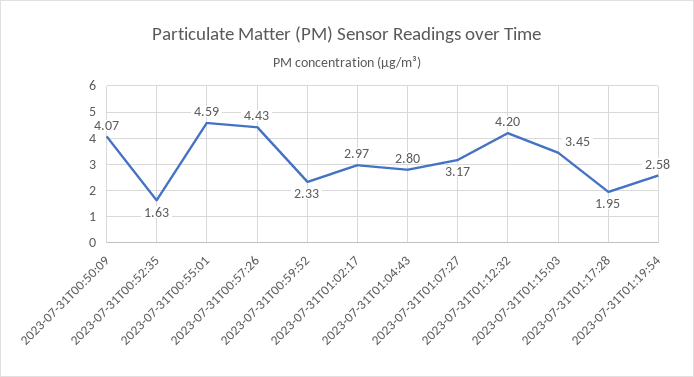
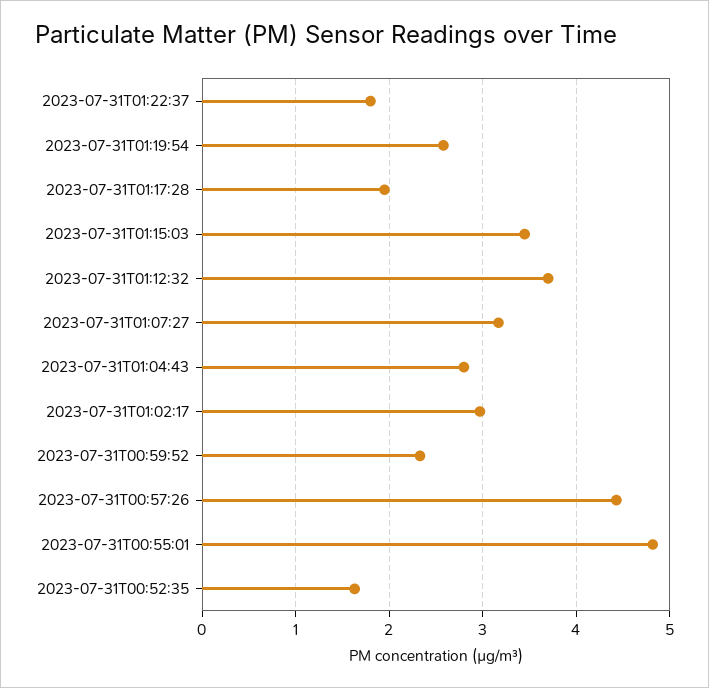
2023-07-31T00:50:09: 4.07 -> none
2023-07-31T00:55:01: 4.59 -> 4.8
2023-07-31T01:12:32: 4.2 -> 3.7
2023-07-31T01:22:37: none -> 1.8

